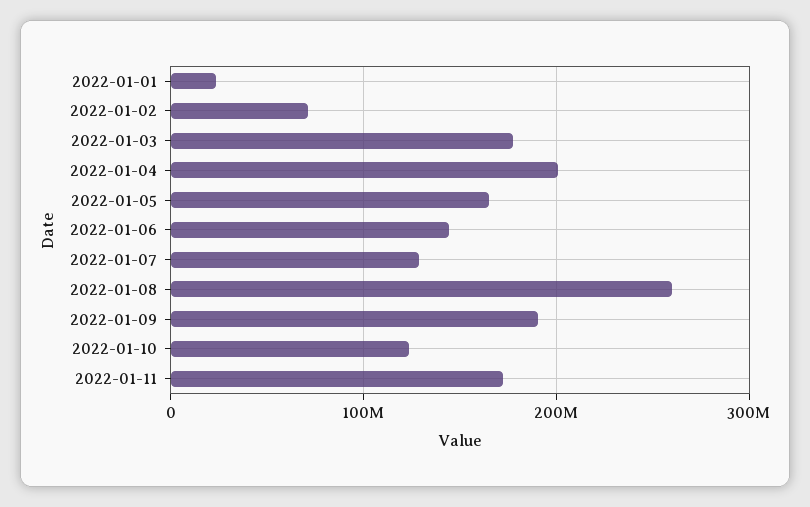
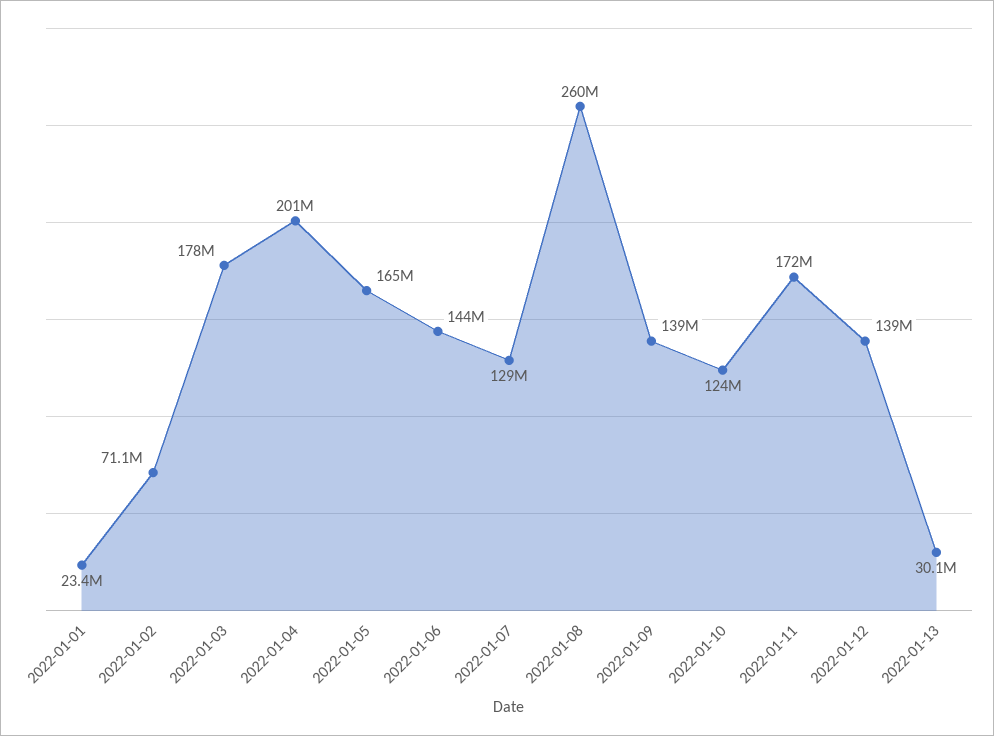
2022-01-09: 190000000 -> 139000000
2022-01-12: none -> 139000000
2022-01-13: none -> 30100000

